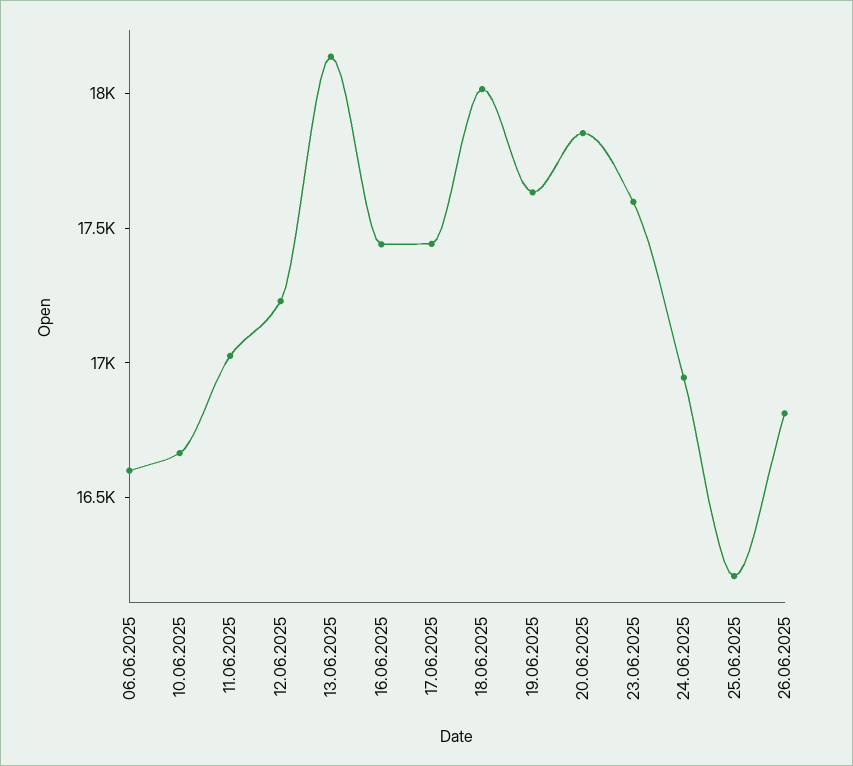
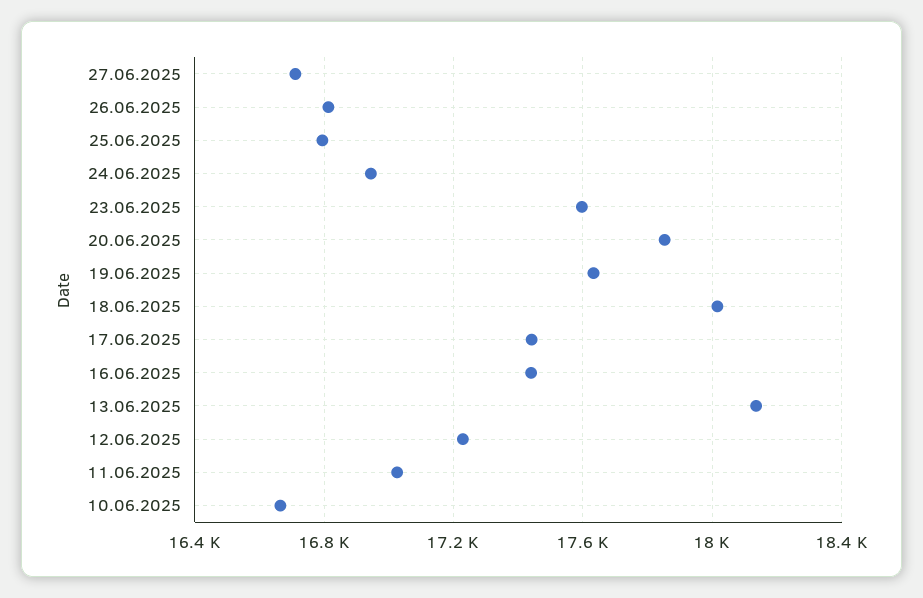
06.06.2025: 16600 -> none
25.06.2025: 16200 -> 16800
27.06.2025: none -> 16700

